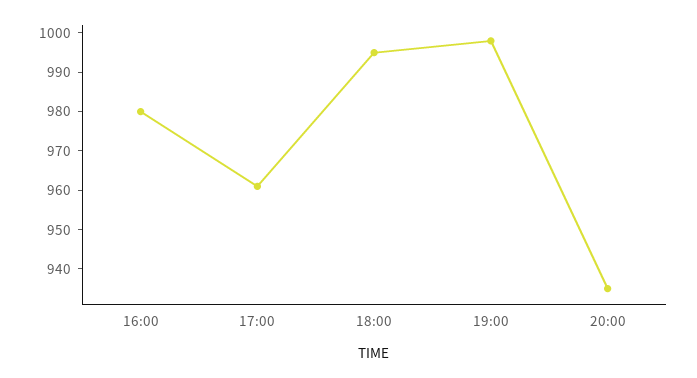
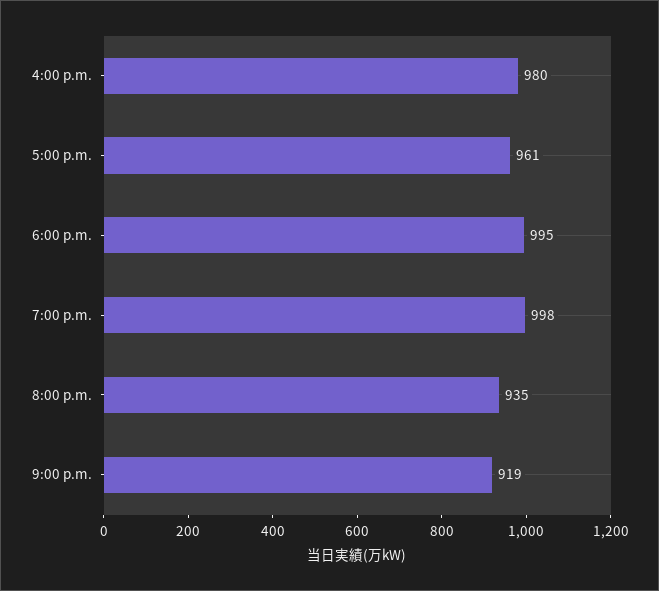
9:00 p.m.: none -> 919

